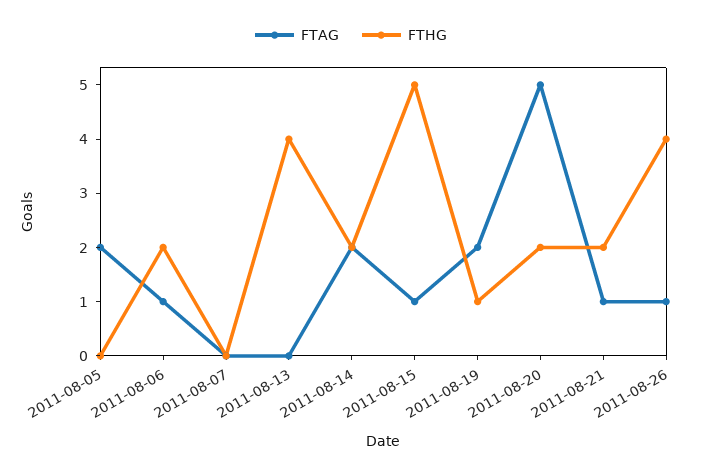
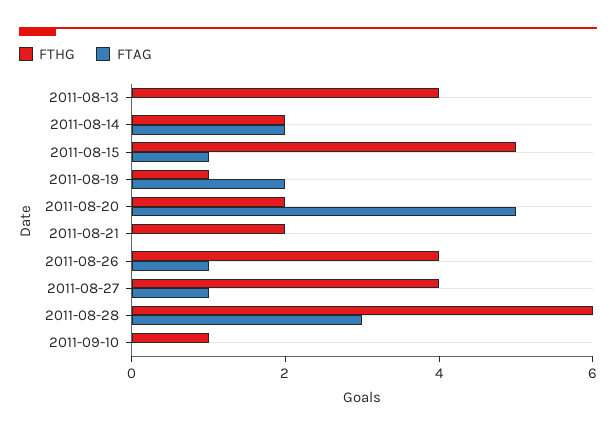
FTAG, 2011-08-05: 2 -> none
FTHG, 2011-08-05: 0 -> none
FTAG, 2011-08-06: 1 -> none
FTHG, 2011-08-06: 2 -> none
FTAG, 2011-08-07: 0 -> none
FTHG, 2011-08-07: 0 -> none
FTAG, 2011-08-21: 1 -> 0
FTHG, 2011-08-27: none -> 4
FTAG, 2011-08-27: none -> 1
FTHG, 2011-08-28: none -> 6
FTAG, 2011-08-28: none -> 3
FTHG, 2011-09-10: none -> 1
FTAG, 2011-09-10: none -> 0

